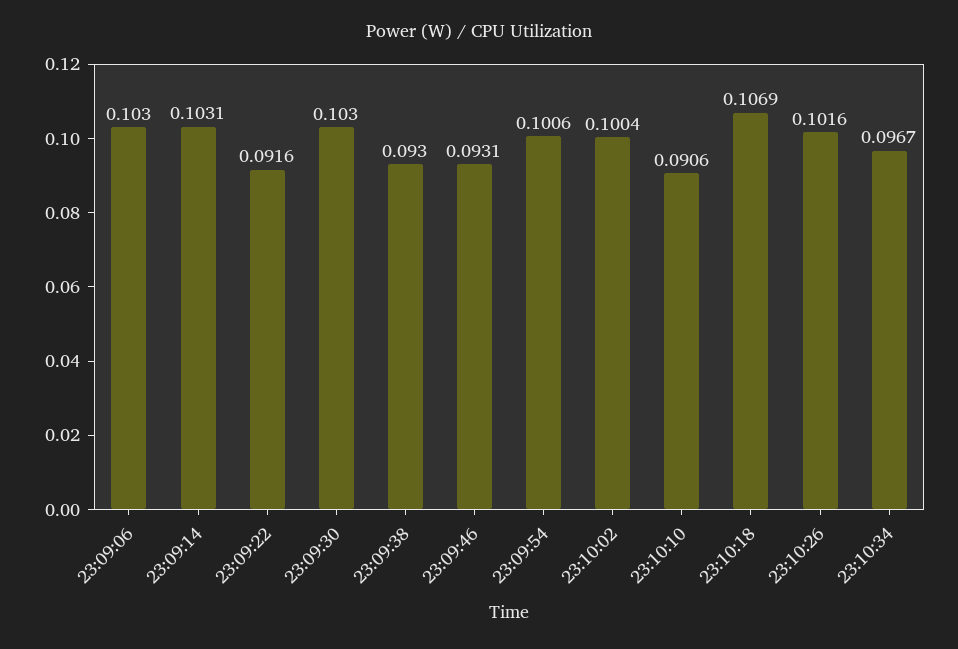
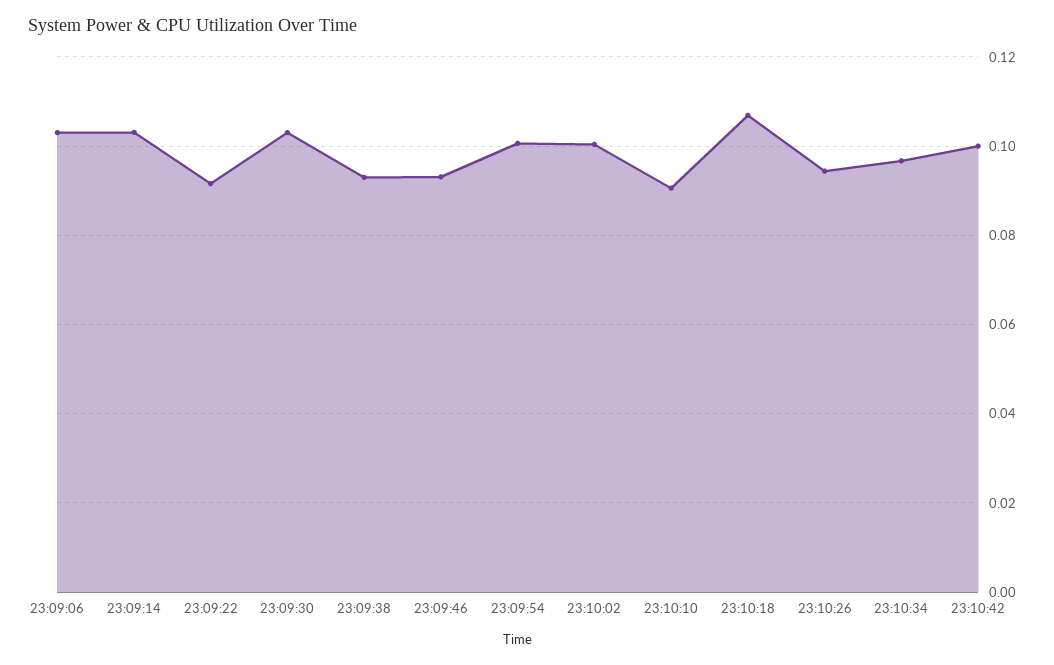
23:10:26: 0.1016 -> 0.094
23:10:42: none -> 0.1

